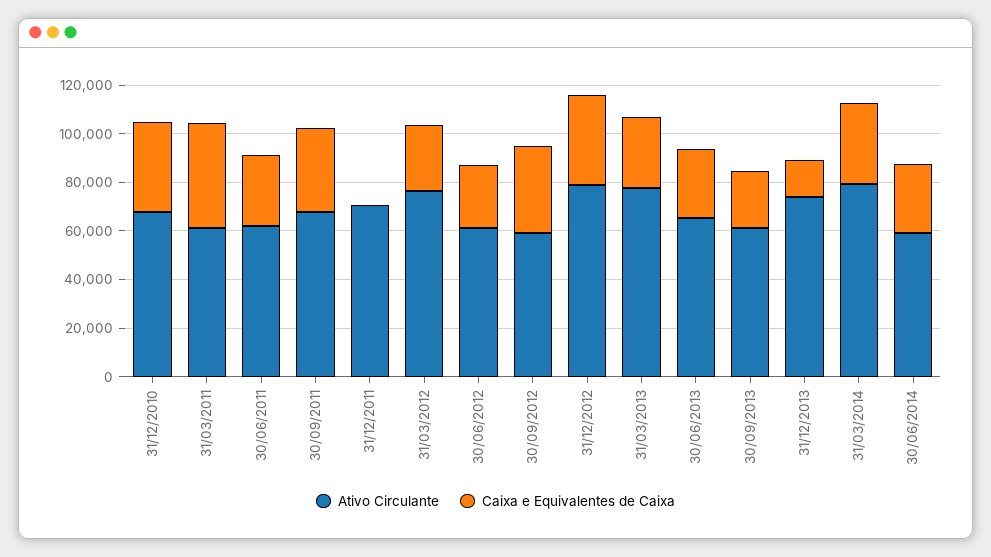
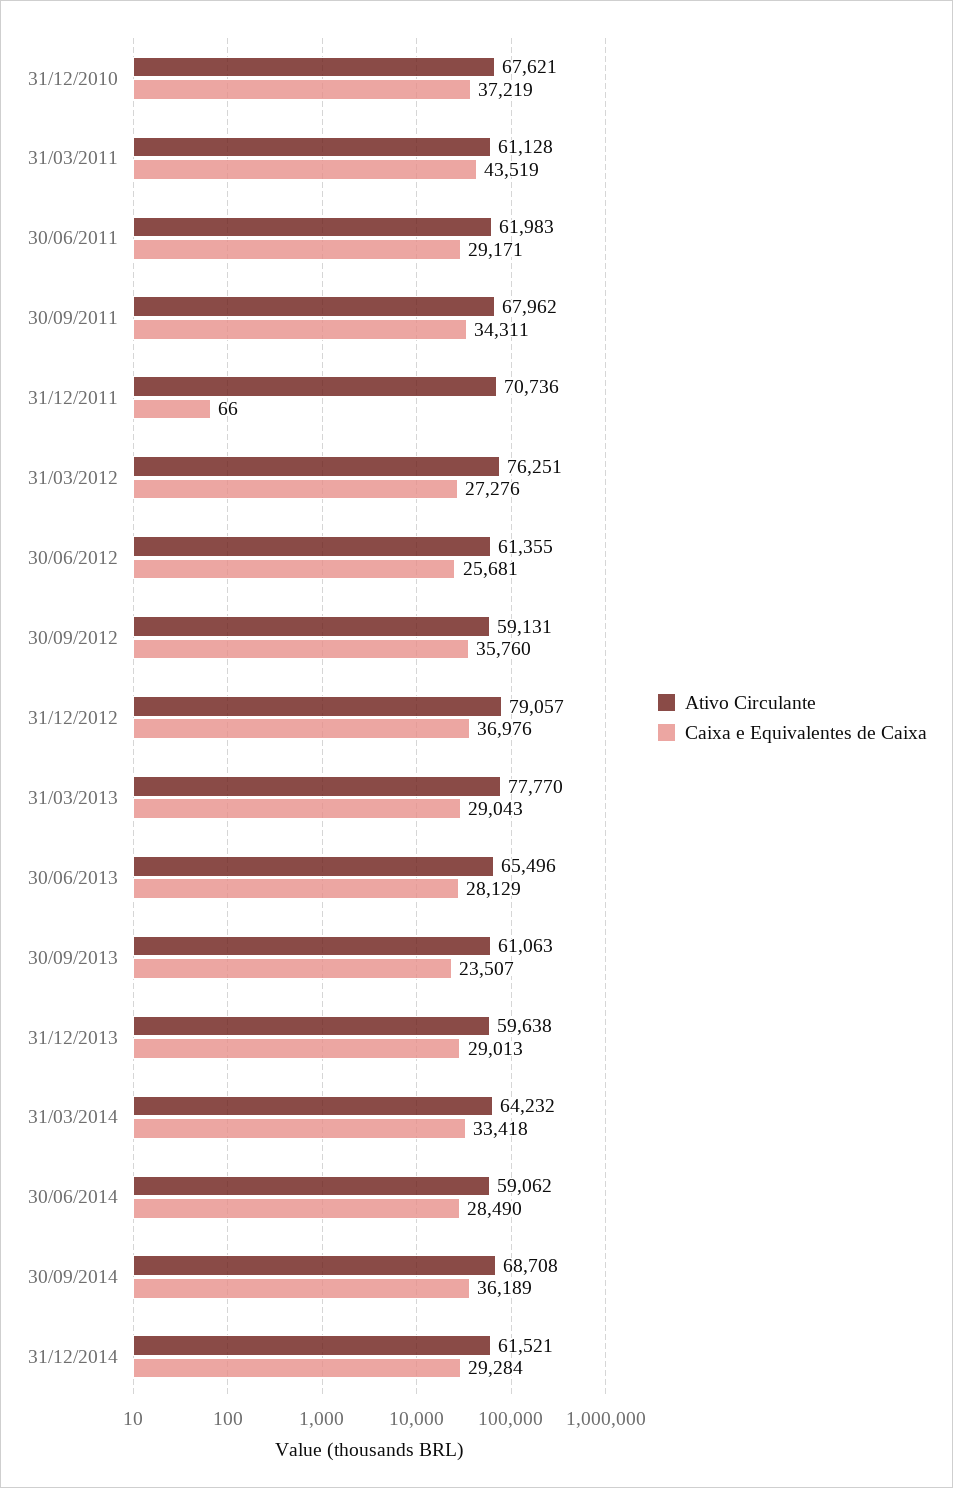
Ativo Circulante, 31/12/2013: 75000 -> 59638
Caixa e Equivalentes de Caixa, 31/12/2013: 15000 -> 29013
Ativo Circulante, 31/03/2014: 80000 -> 64232
Ativo Circulante, 30/09/2014: none -> 68708
Caixa e Equivalentes de Caixa, 30/09/2014: none -> 36189
Ativo Circulante, 31/12/2014: none -> 61521
Caixa e Equivalentes de Caixa, 31/12/2014: none -> 29284

